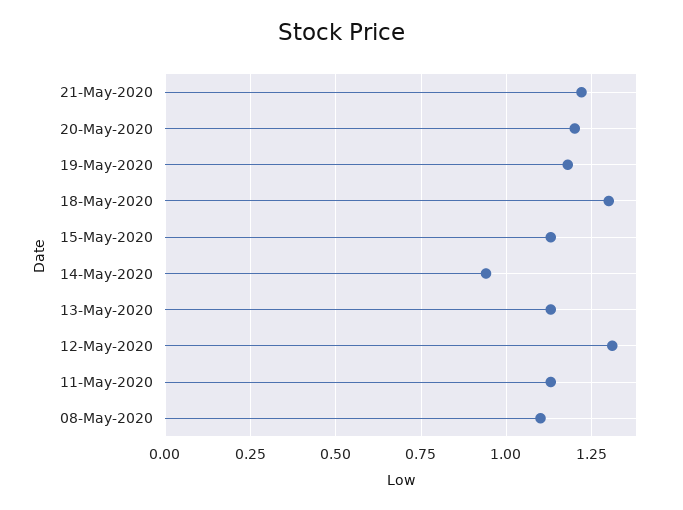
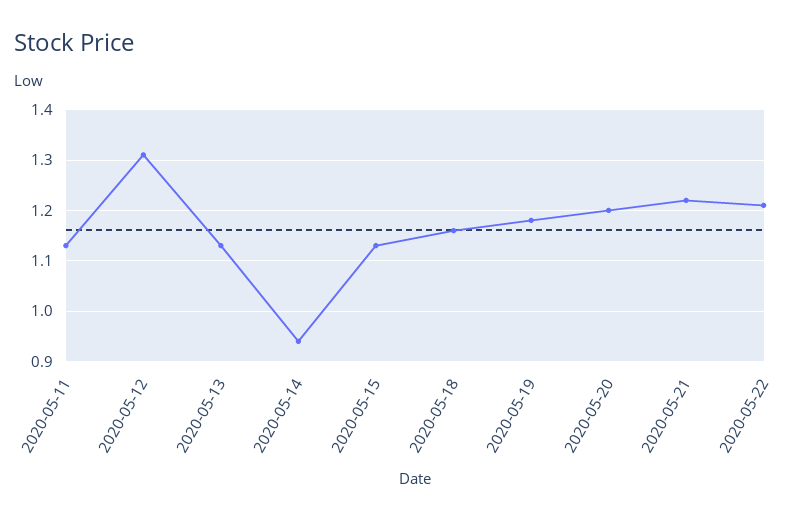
18-May-2020: 1.3 -> 1.15
08-May-2020: 1.1 -> none
2020-05-22: none -> 1.2

